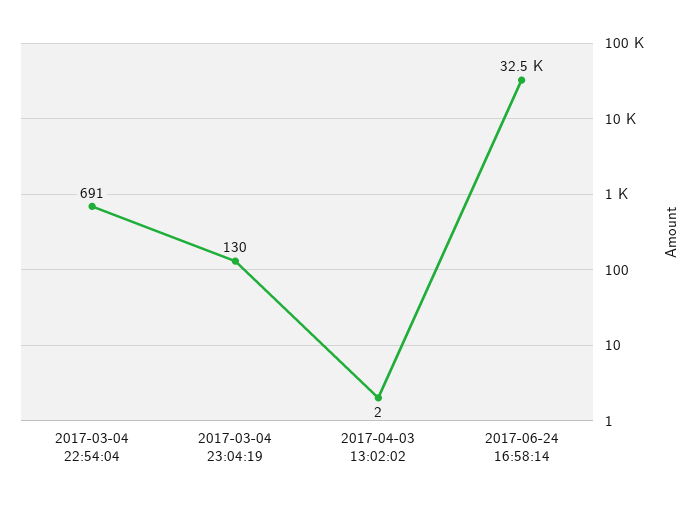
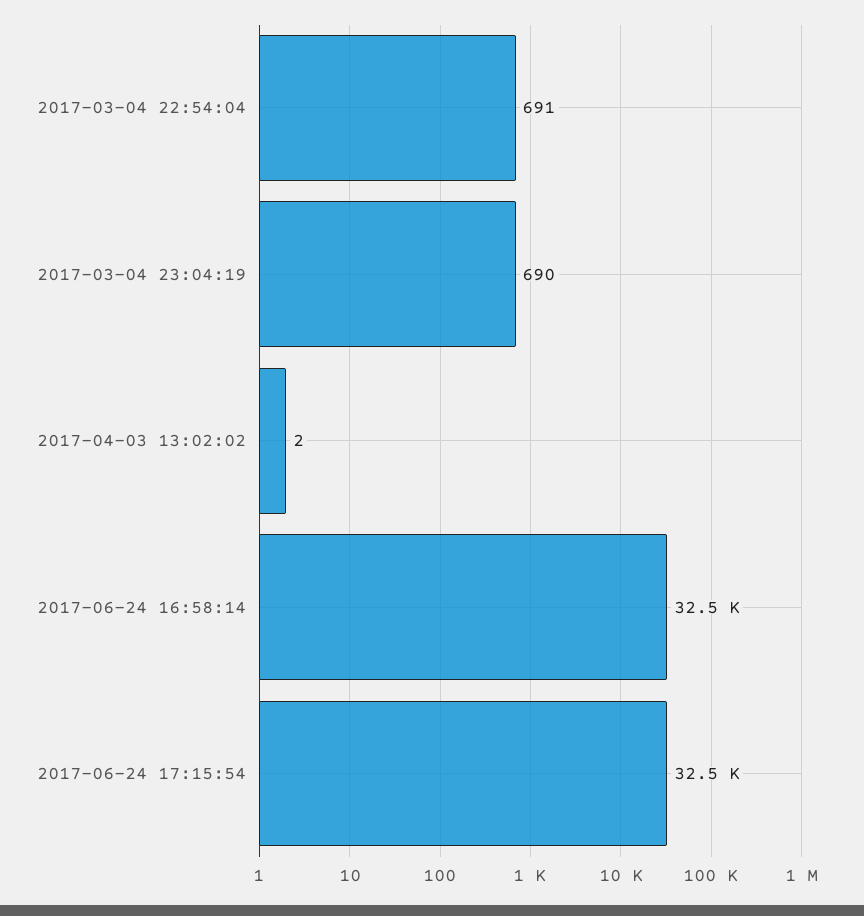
2017-03-04 23:04:19: 130 -> 690
2017-06-24 17:15:54: none -> 32500

